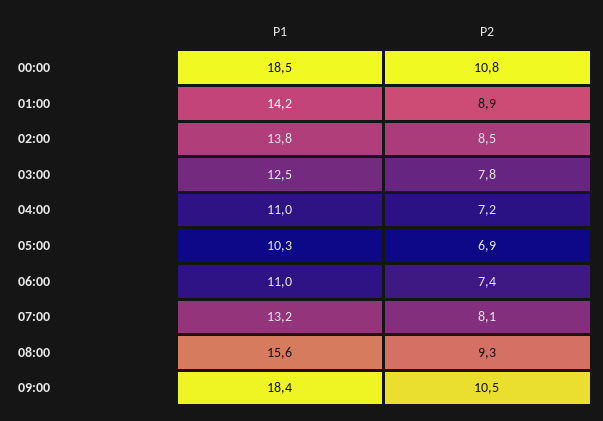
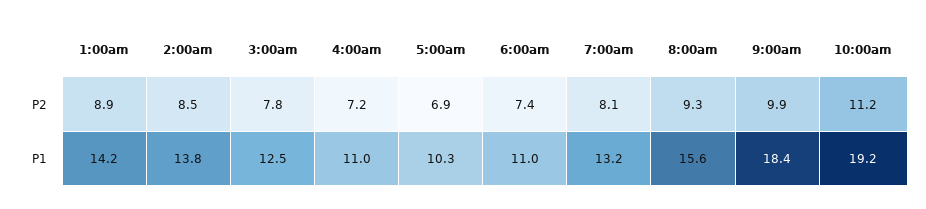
P1, 00:00: 18.5 -> none
P2, 00:00: 10.8 -> none
P2, 09:00: 10.5 -> 9.9
P2, 10:00am: none -> 11.2
P1, 10:00am: none -> 19.2

